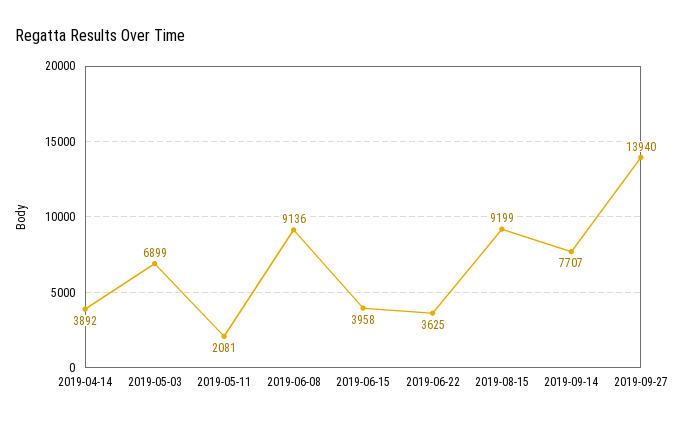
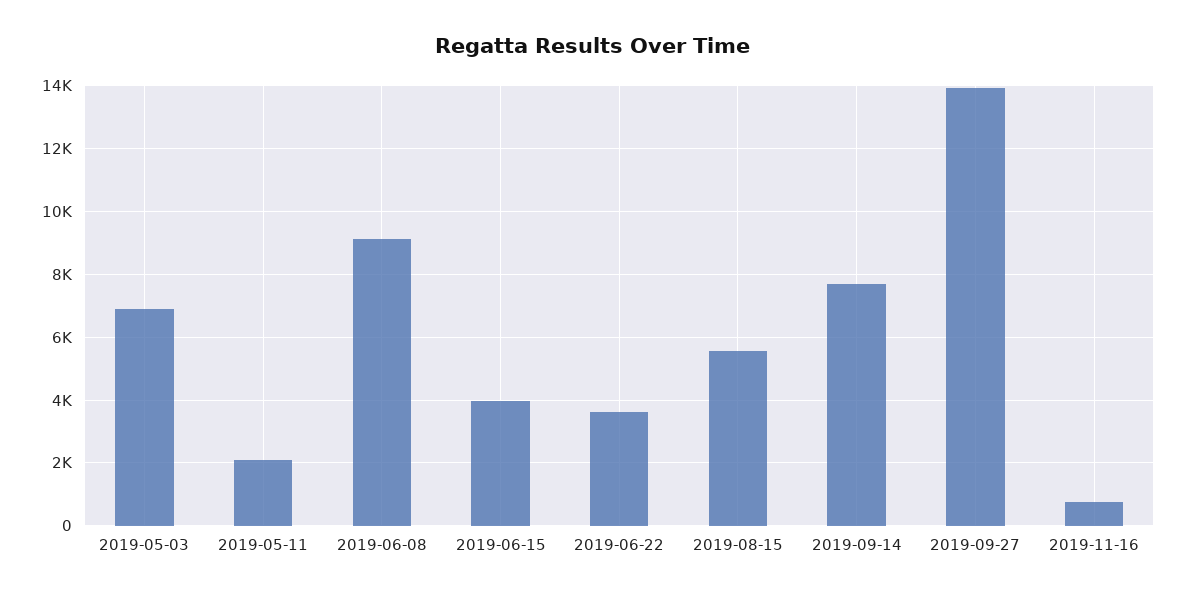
2019-04-14: 3892 -> none
2019-08-15: 9199 -> 5600
2019-11-16: none -> 800

